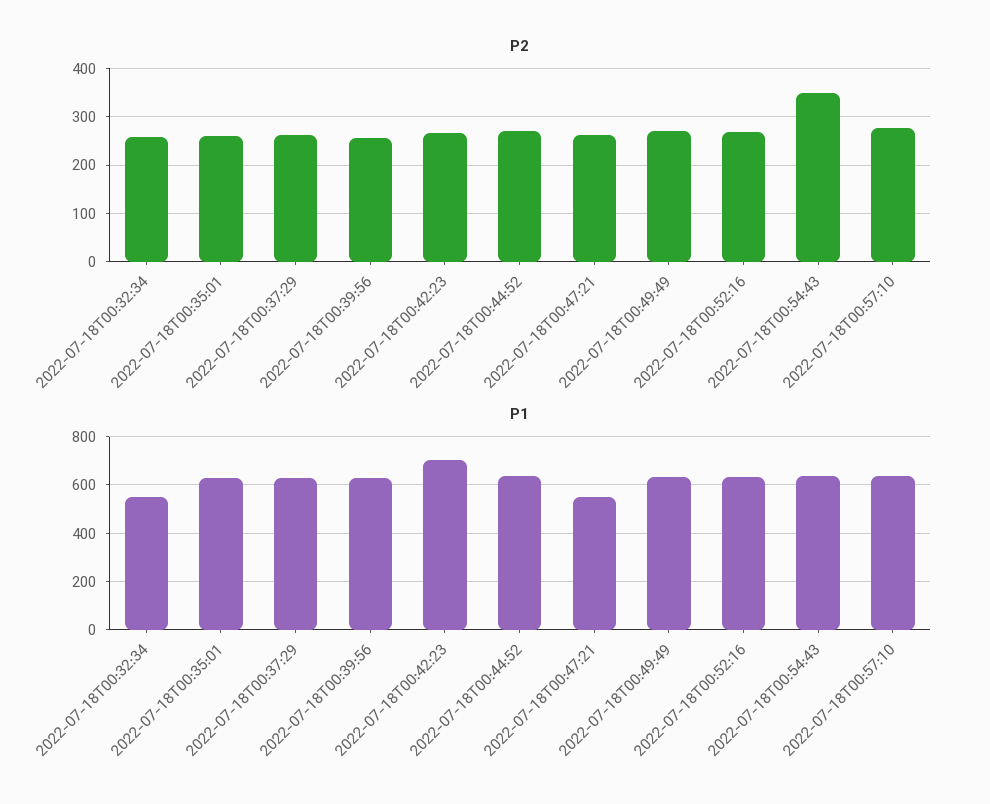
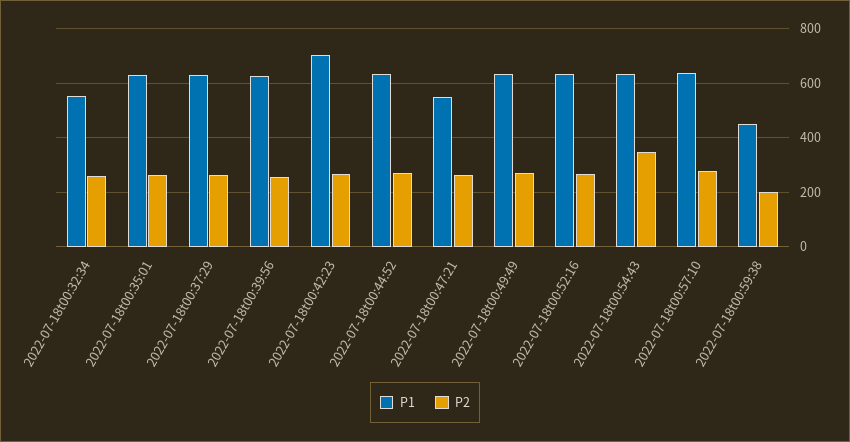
P1, 2022-07-18t00:59:38: none -> 450
P2, 2022-07-18t00:59:38: none -> 200

